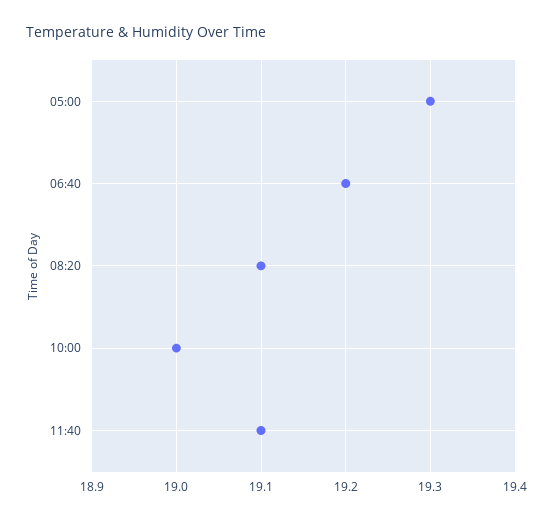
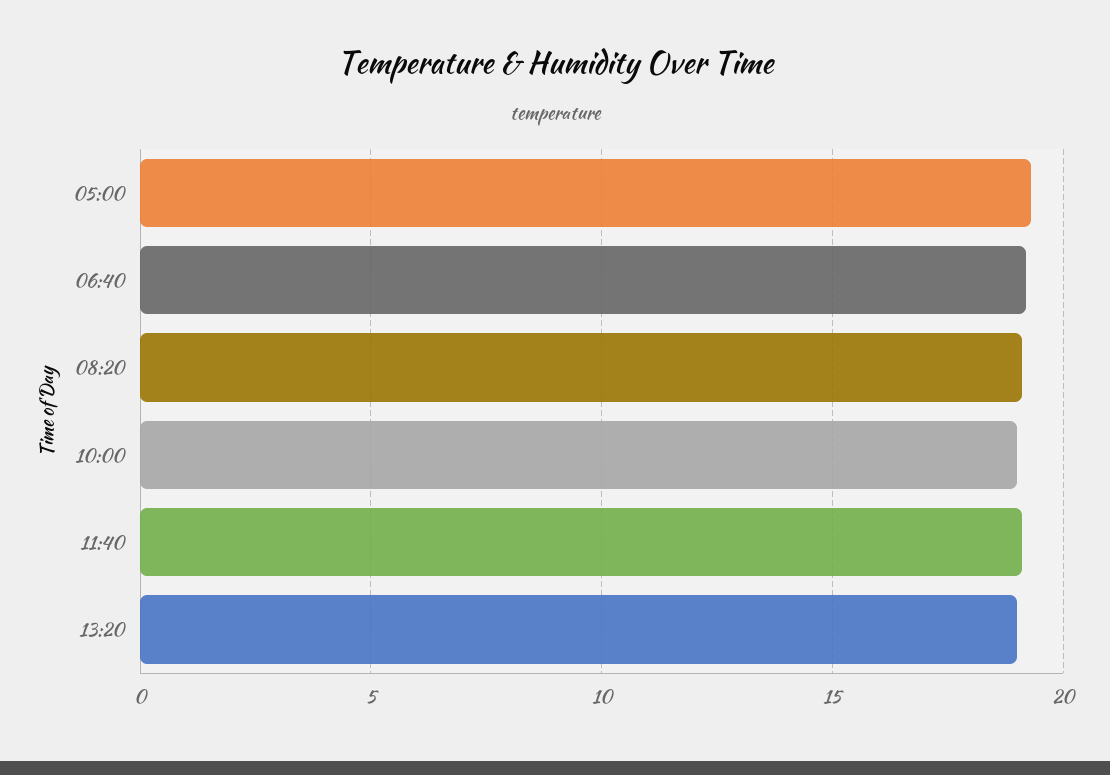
13:20: none -> 19

